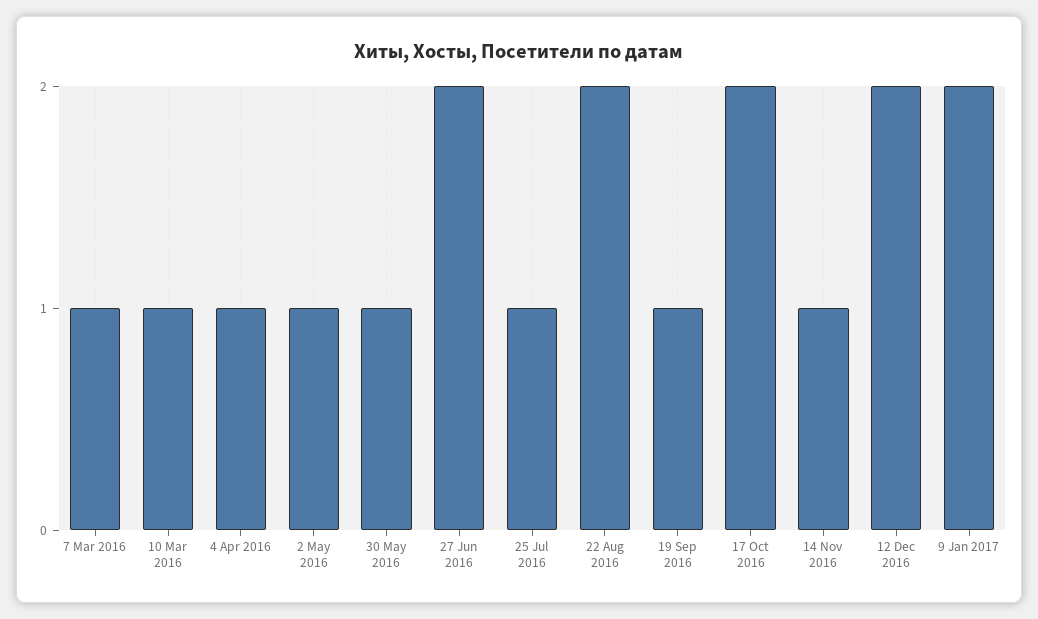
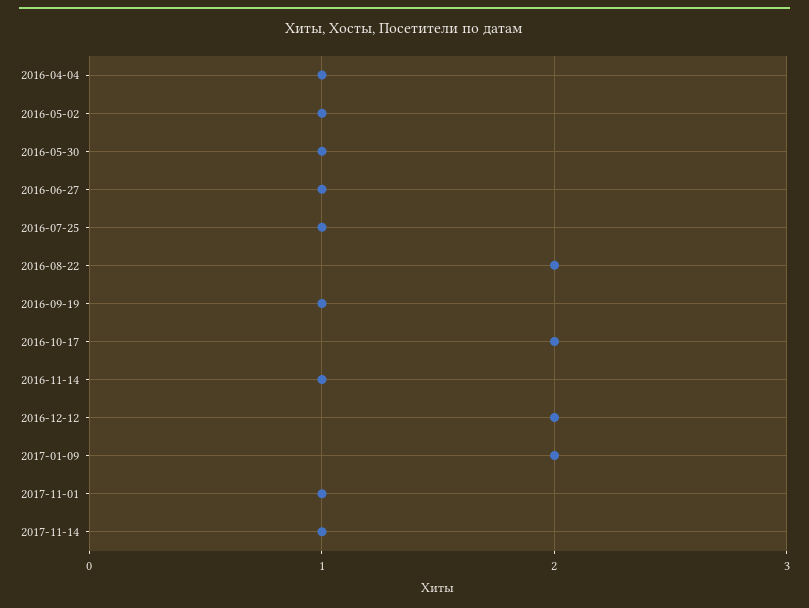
7 Mar 2016: 1 -> none
10 Mar 2016: 1 -> none
27 Jun 2016: 2 -> 1
2017-11-01: none -> 1
2017-11-14: none -> 1

